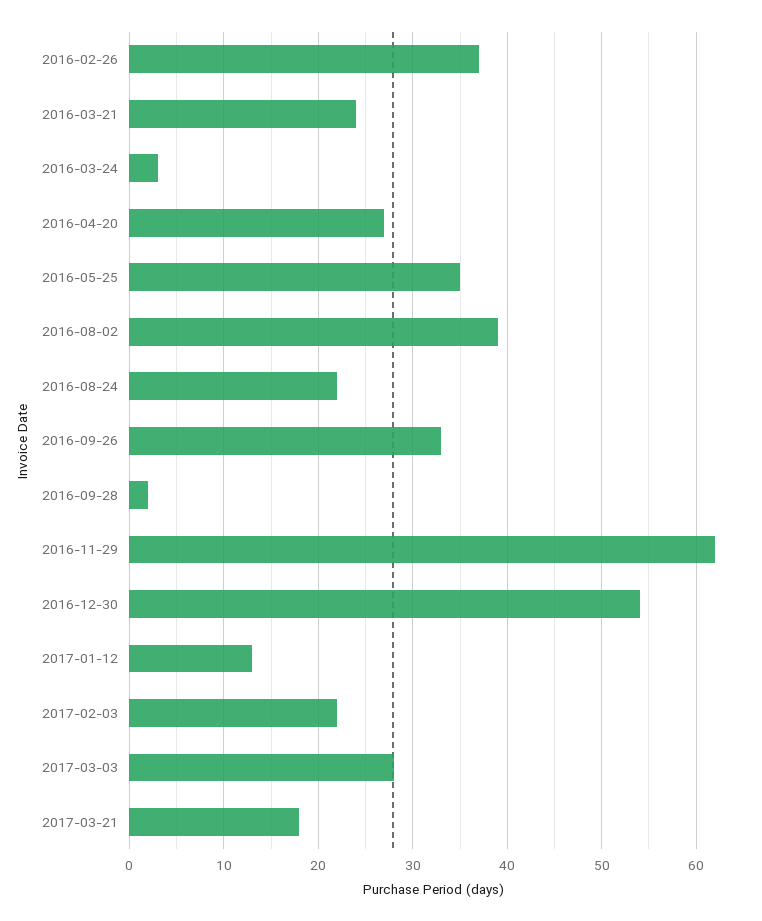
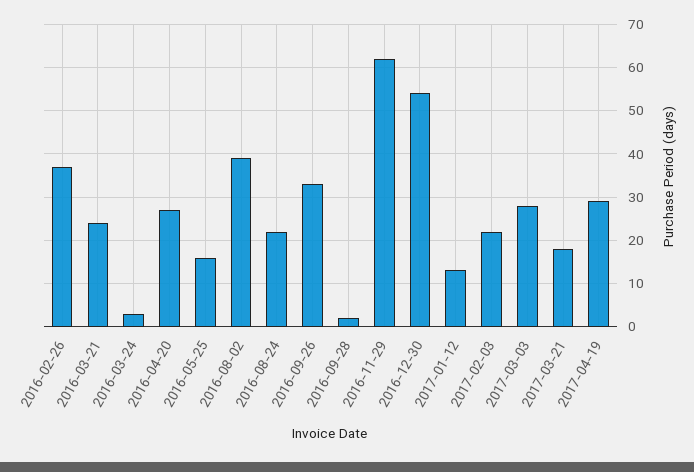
2016-05-25: 35 -> 15
2017-04-19: none -> 30

